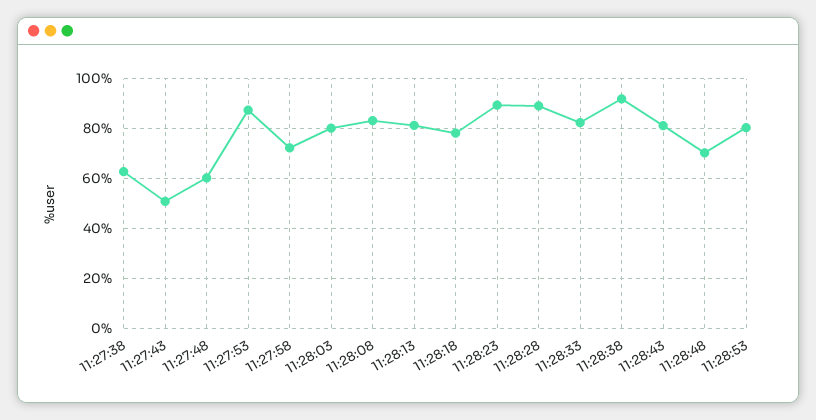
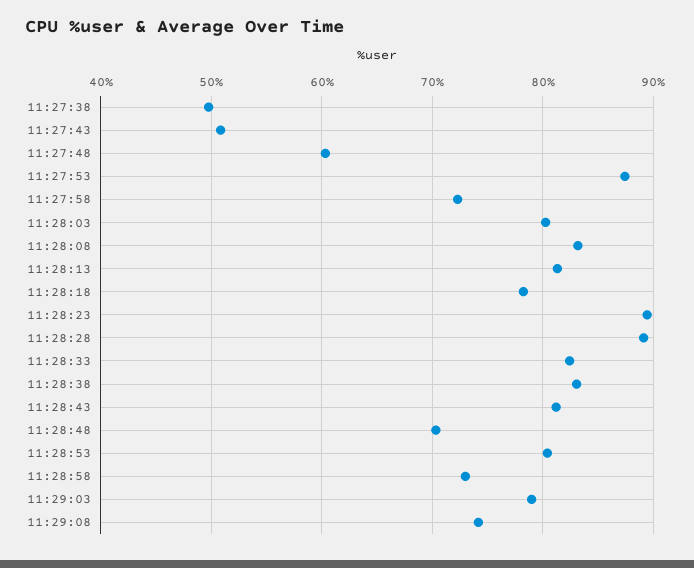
11:27:38: 62.5 -> 50
11:28:38: 92.5 -> 83
11:28:58: none -> 73
11:29:03: none -> 79
11:29:08: none -> 74

